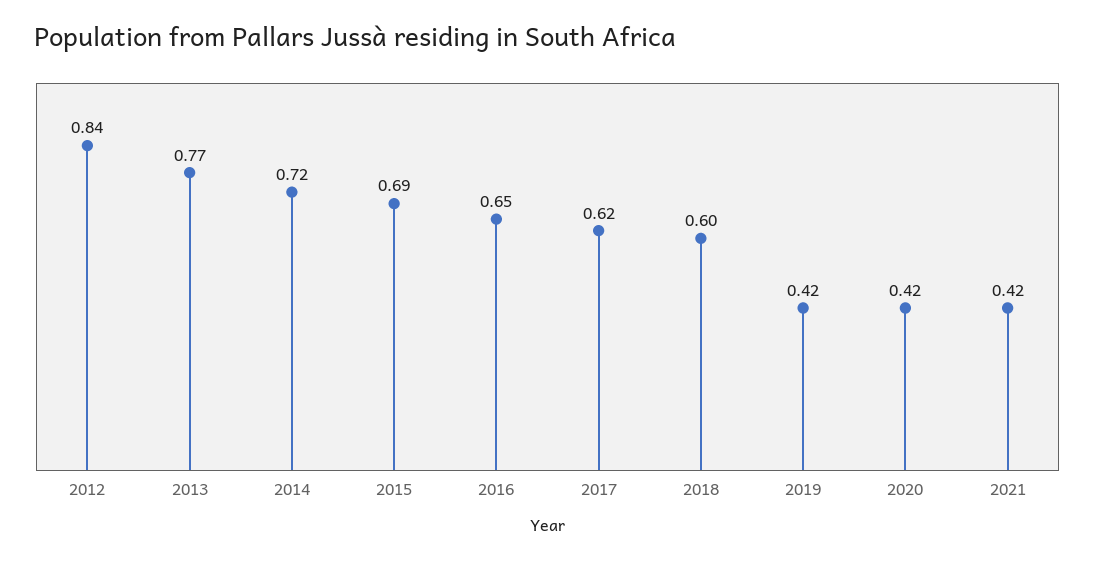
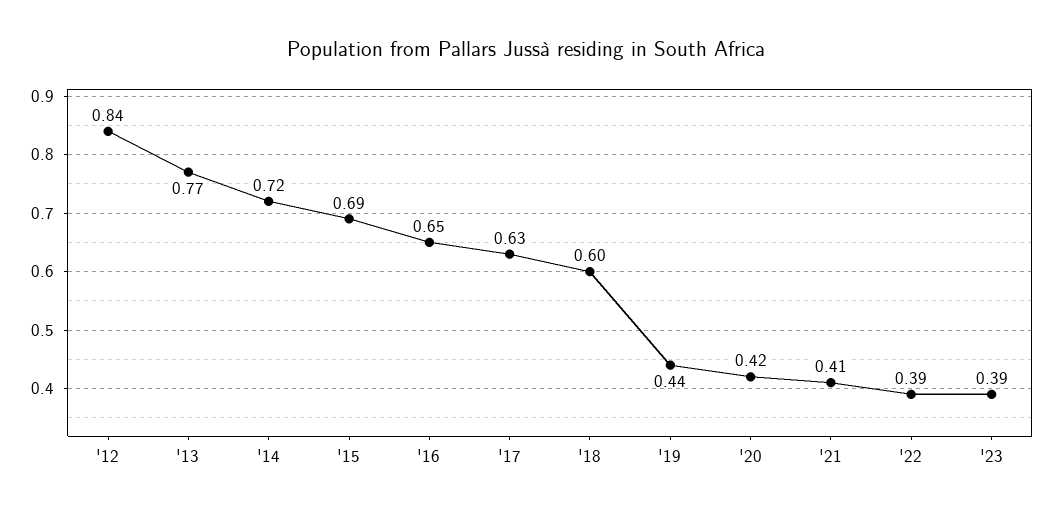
2017: 0.62 -> 0.63
2019: 0.42 -> 0.44
2021: 0.42 -> 0.41
'22: none -> 0.39
'23: none -> 0.39

